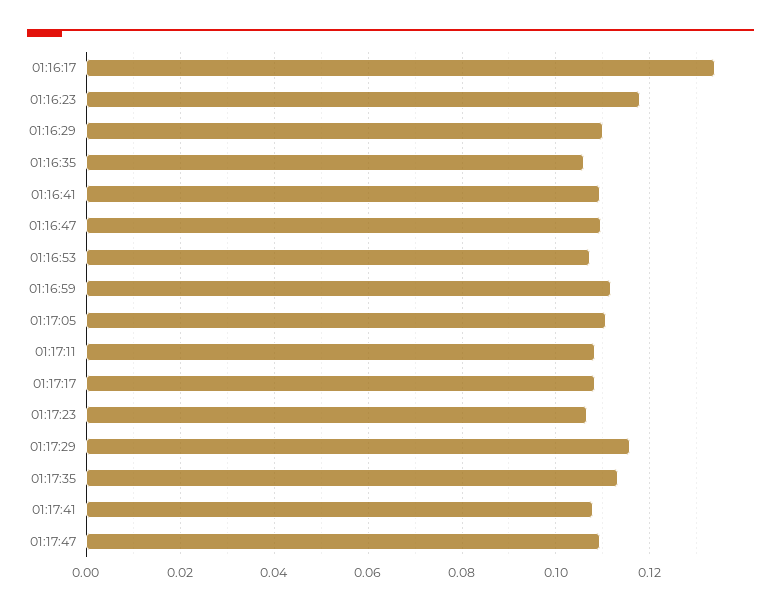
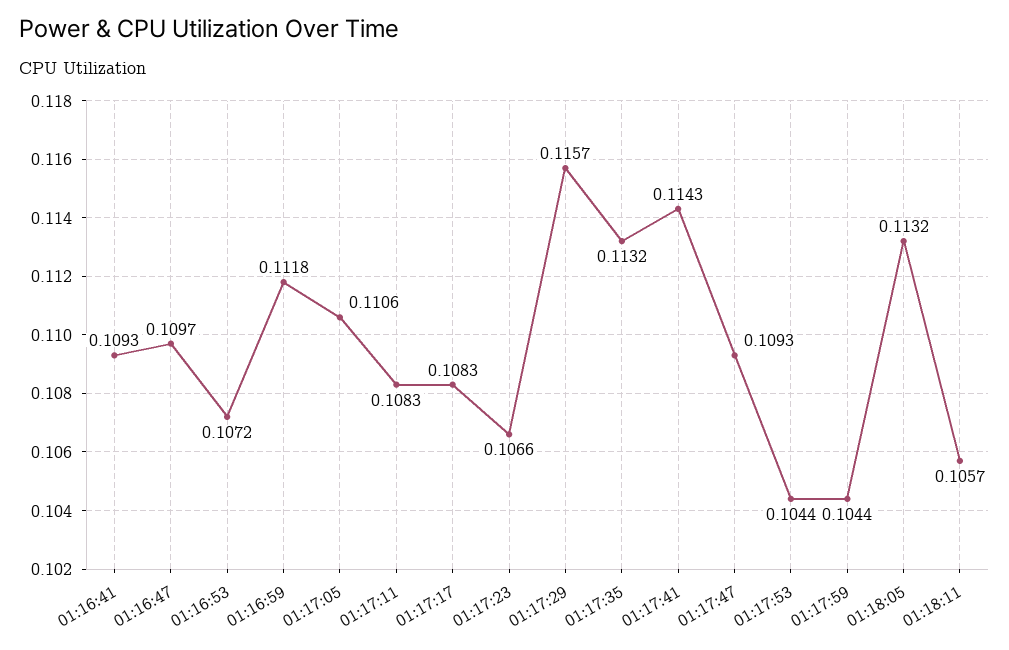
01:16:17: 0.134 -> none
01:16:23: 0.118 -> none
01:16:29: 0.11 -> none
01:16:35: 0.106 -> none
01:17:41: 0.108 -> 0.1143
01:17:53: none -> 0.1044
01:17:59: none -> 0.1044
01:18:05: none -> 0.1132
01:18:11: none -> 0.1057

